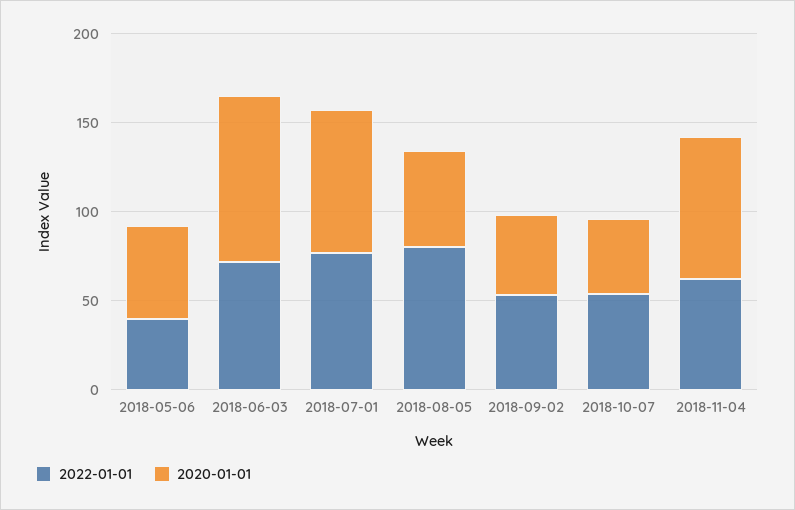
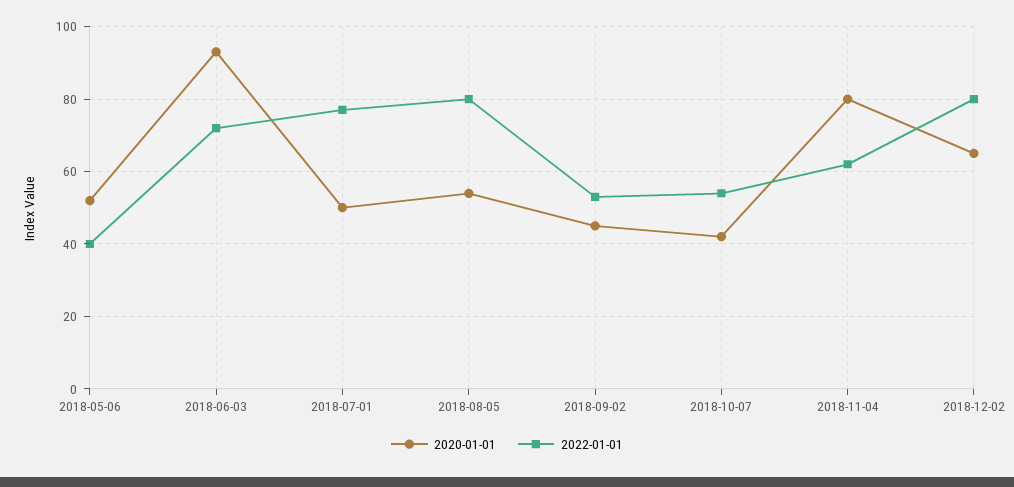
2020-01-01, 2018-07-01: 80 -> 50
2020-01-01, 2018-12-02: none -> 65
2022-01-01, 2018-12-02: none -> 80

